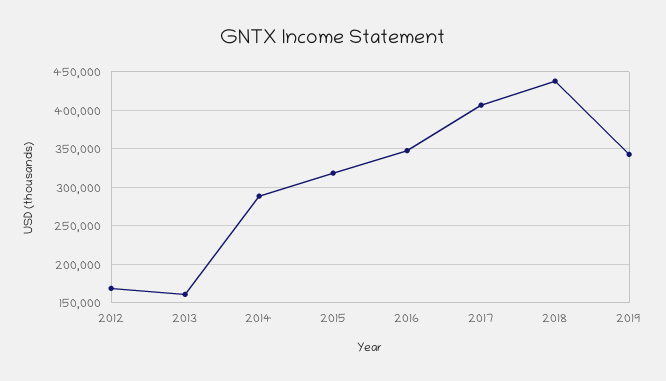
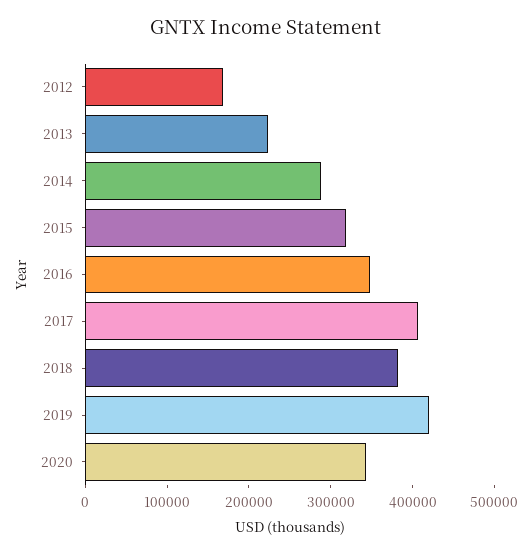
2013: 160000 -> 220000
2018: 440000 -> 380000
2019: 340000 -> 420000
2020: none -> 340000

